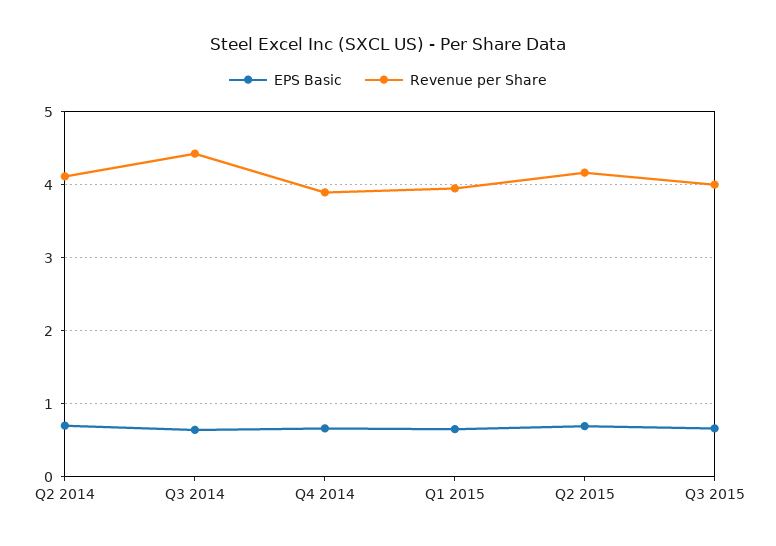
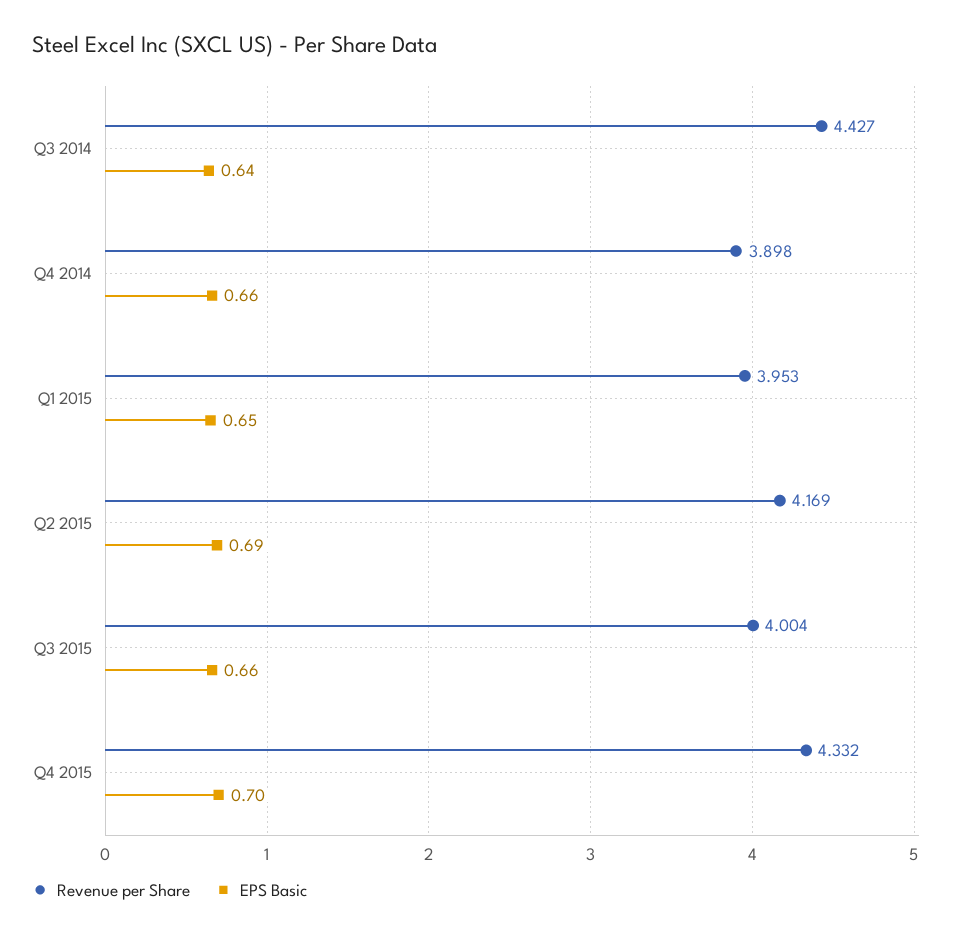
EPS Basic, Q2 2014: 0.7 -> none
Revenue per Share, Q2 2014: 4.1 -> none
Revenue per Share, Q4 2015: none -> 4.332
EPS Basic, Q4 2015: none -> 0.7

